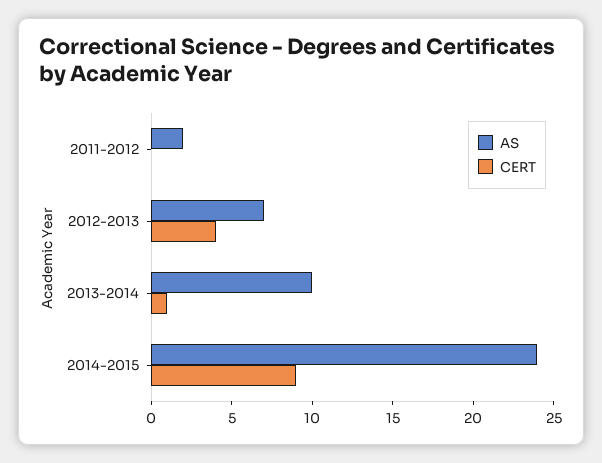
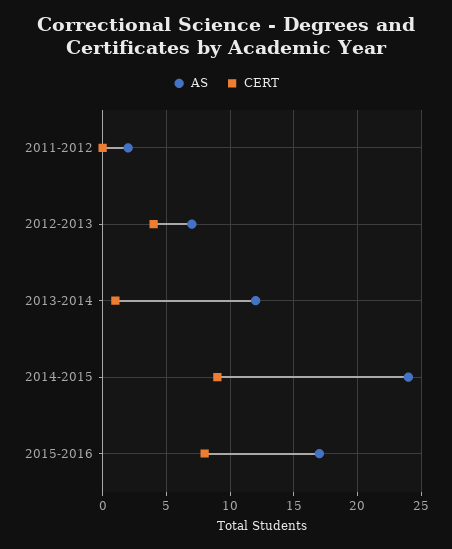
AS, 2013-2014: 10 -> 12
AS, 2015-2016: none -> 17
CERT, 2015-2016: none -> 8

